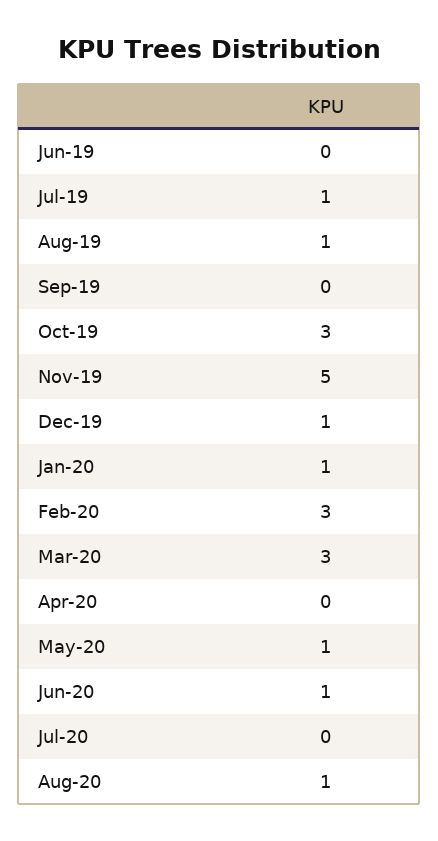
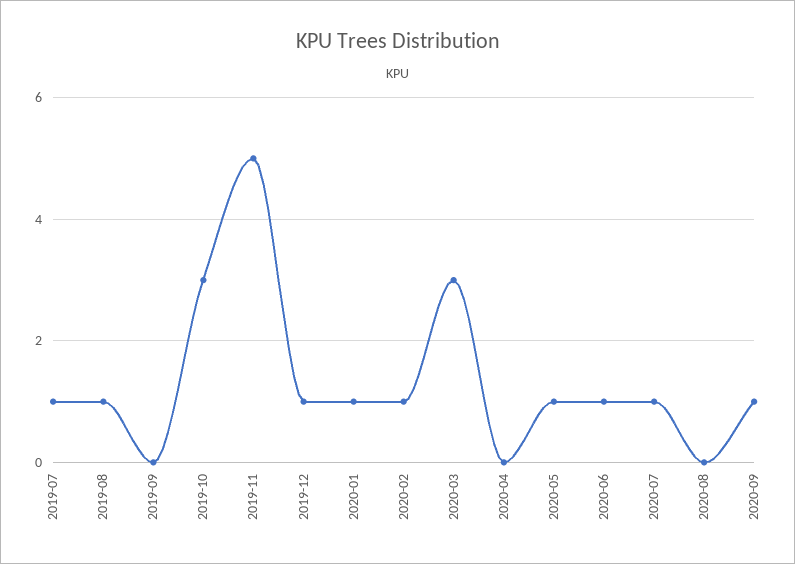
Jun-19: 0 -> none
Feb-20: 3 -> 1
Jul-20: 0 -> 1
Aug-20: 1 -> 0
2020-09: none -> 1

